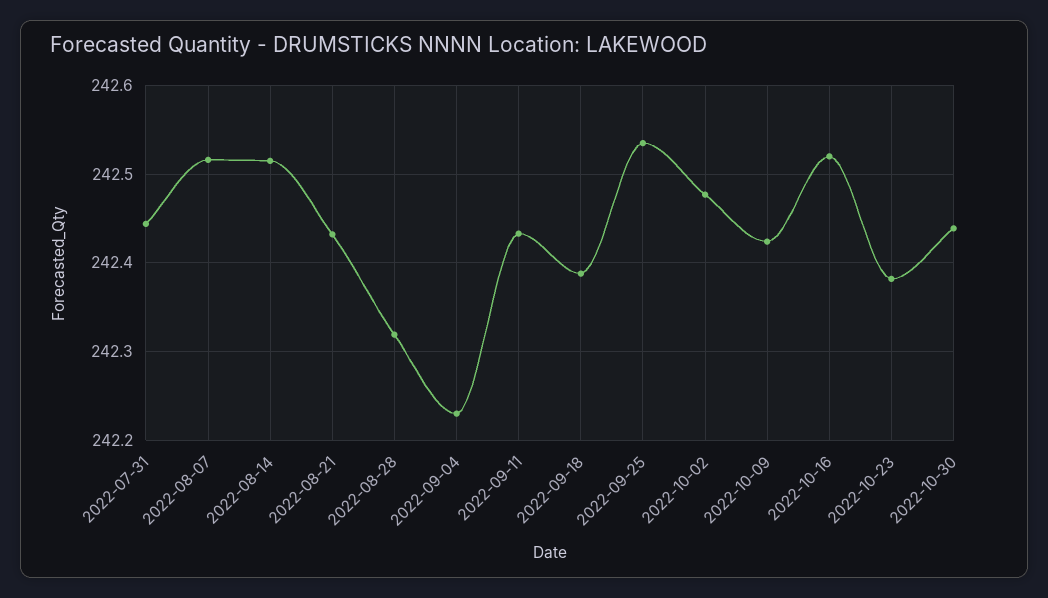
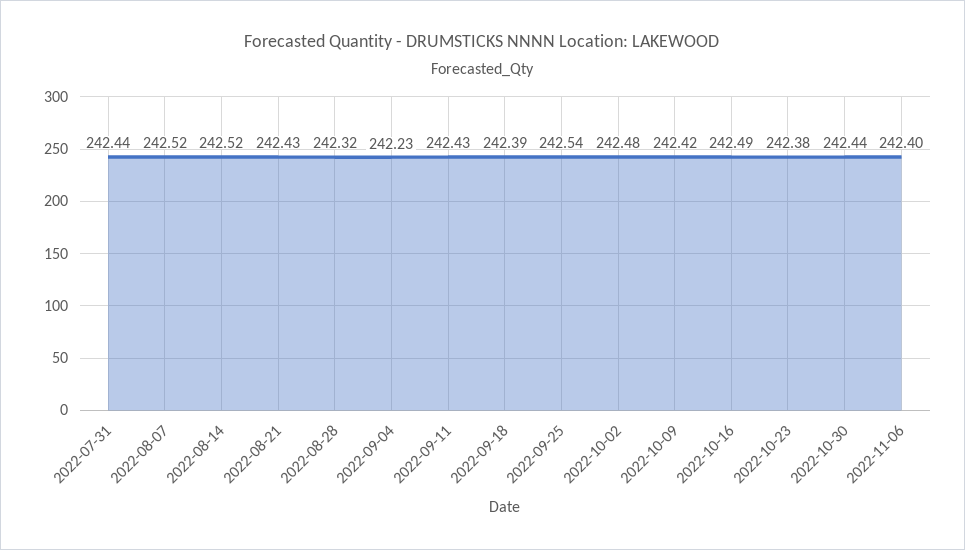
2022-10-16: 242.52 -> 242.49
2022-11-06: none -> 242.4

